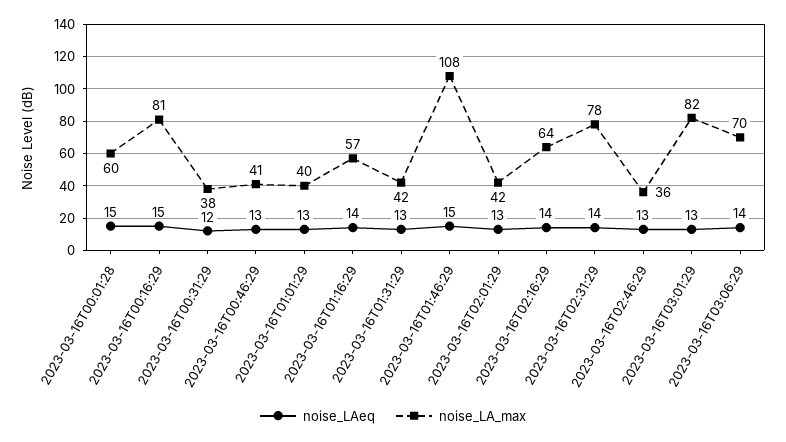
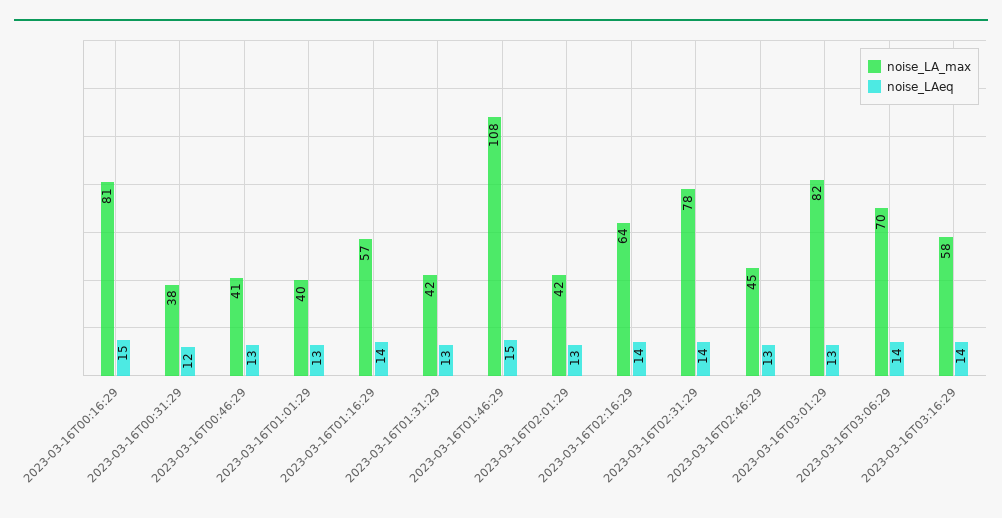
noise_LAeq, 2023-03-16T00:01:28: 15 -> none
noise_LA_max, 2023-03-16T00:01:28: 60 -> none
noise_LA_max, 2023-03-16T02:46:29: 36 -> 45
noise_LA_max, 2023-03-16T03:16:29: none -> 58
noise_LAeq, 2023-03-16T03:16:29: none -> 14

